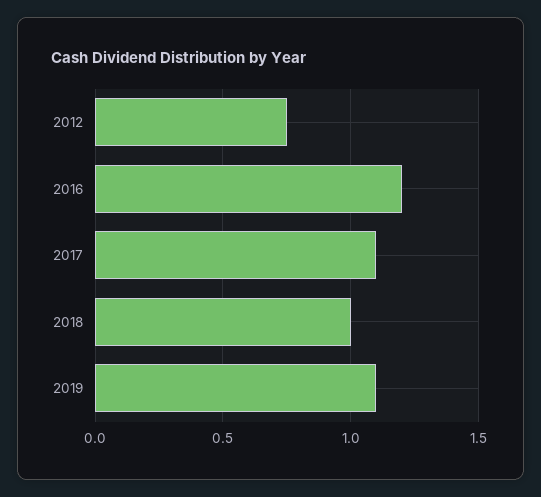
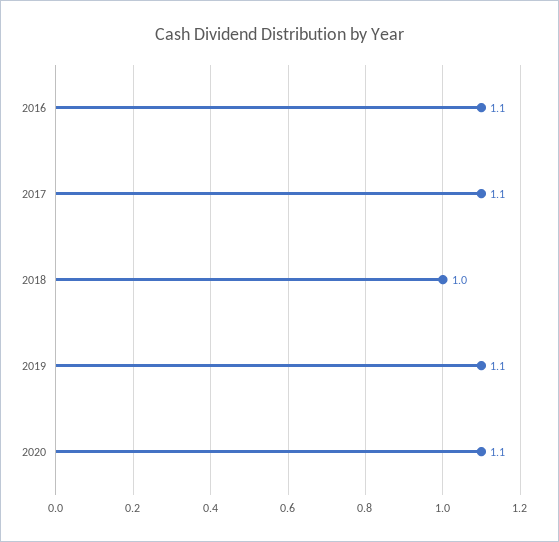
2012: 0.75 -> none
2016: 1.2 -> 1.1
2020: none -> 1.1

